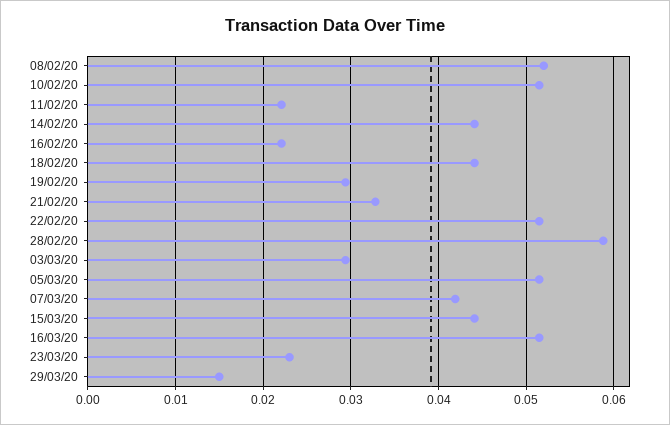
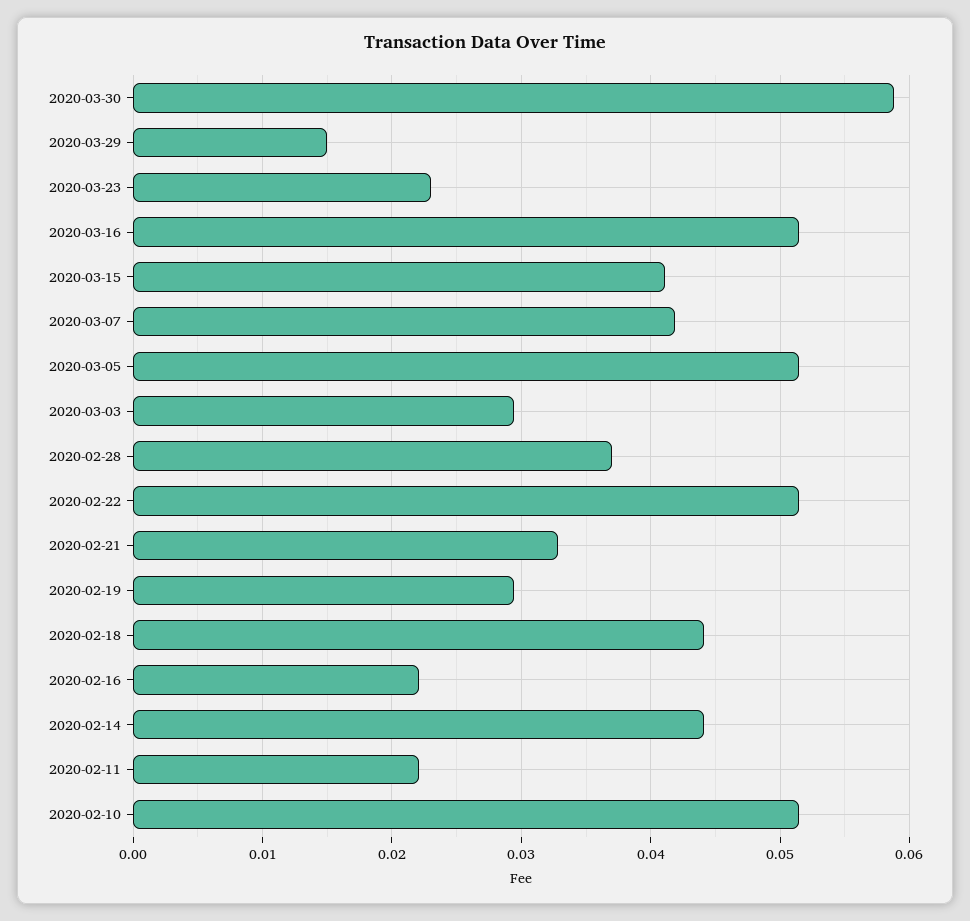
08/02/20: 0.052 -> none
28/02/20: 0.059 -> 0.037
15/03/20: 0.044 -> 0.041
2020-03-30: none -> 0.059

